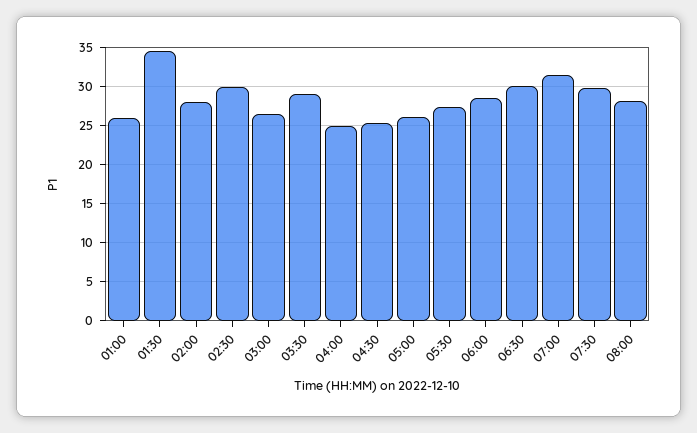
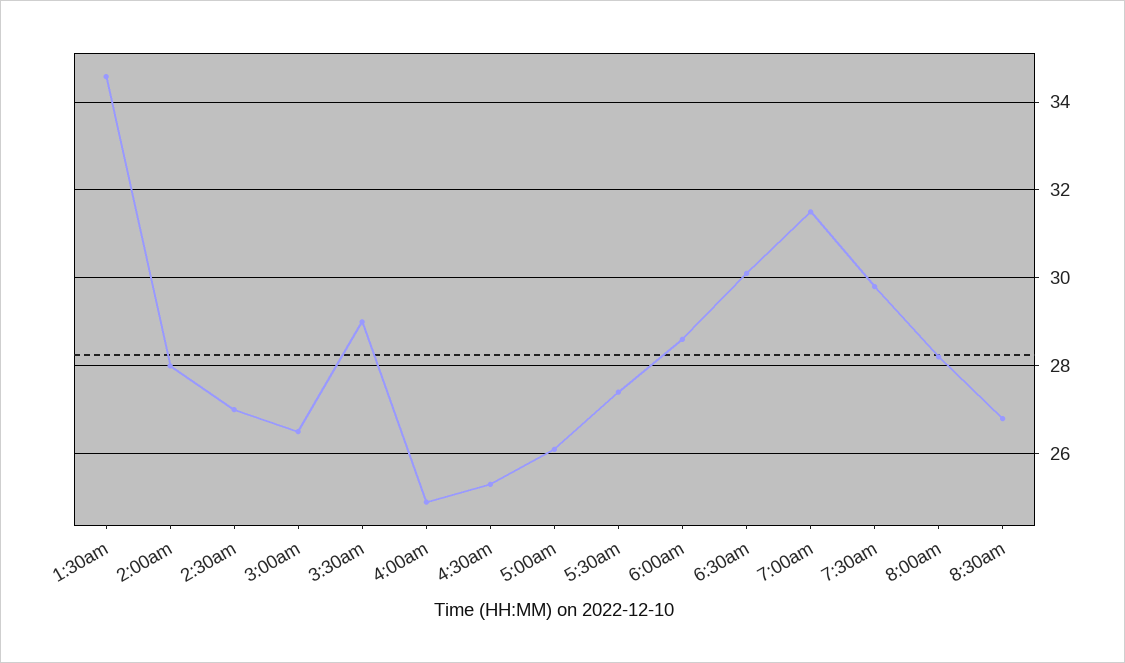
01:00: 26 -> none
02:30: 30 -> 27
8:30am: none -> 26.8

